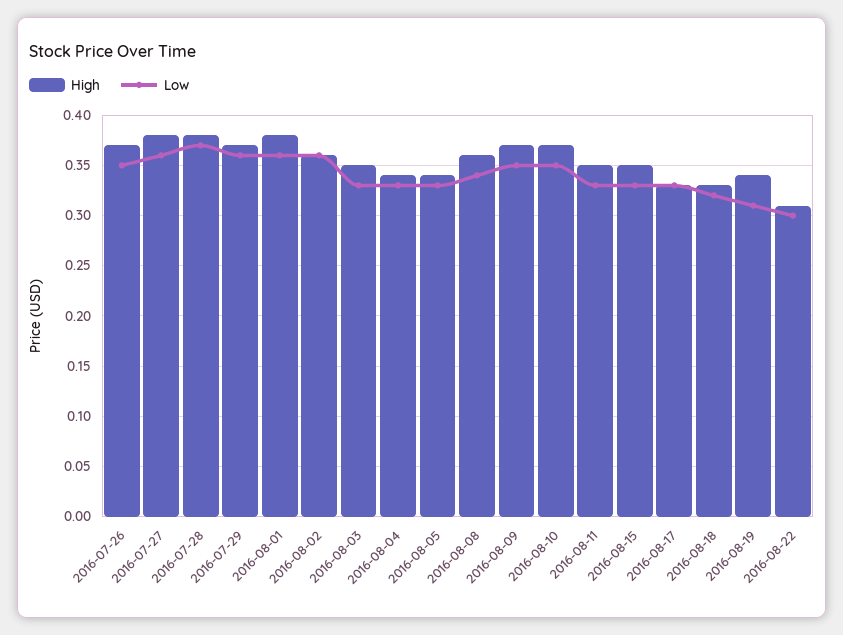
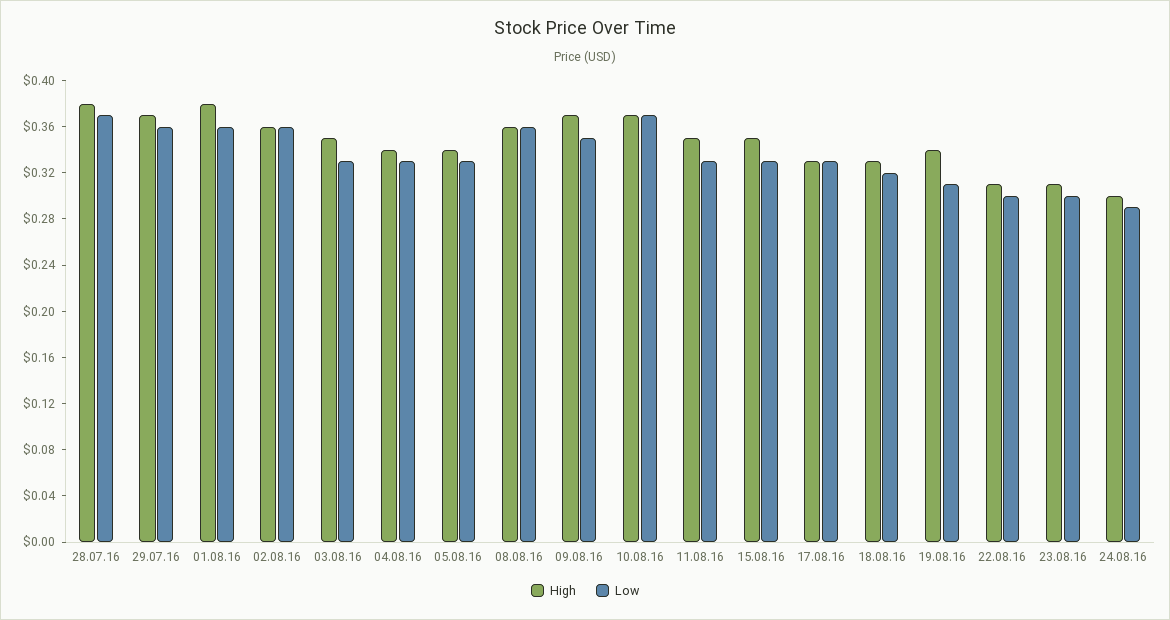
High, 2016-07-26: 0.37 -> none
Low, 2016-07-26: 0.35 -> none
High, 2016-07-27: 0.38 -> none
Low, 2016-07-27: 0.36 -> none
Low, 2016-08-08: 0.34 -> 0.36
Low, 2016-08-10: 0.35 -> 0.37
High, 23.08.16: none -> 0.31
Low, 23.08.16: none -> 0.3
High, 24.08.16: none -> 0.3
Low, 24.08.16: none -> 0.29

